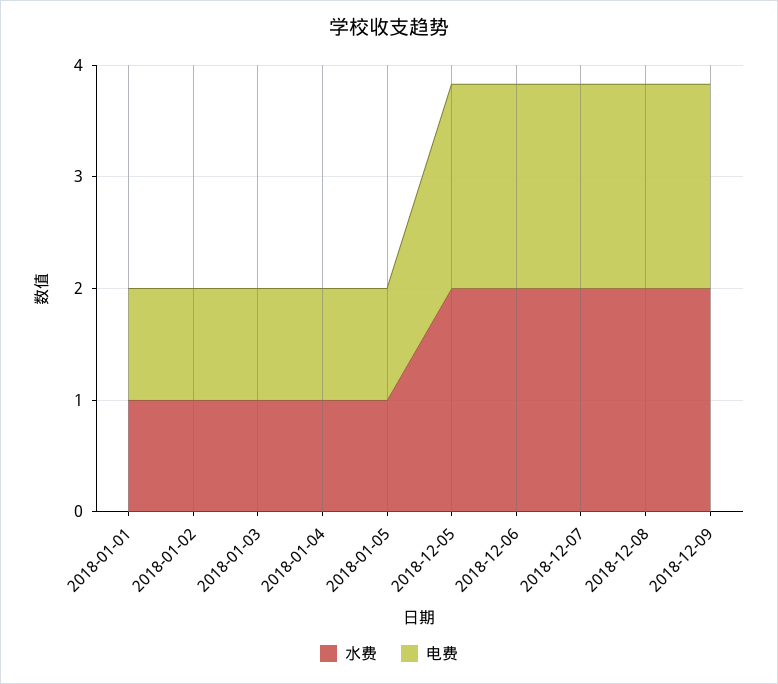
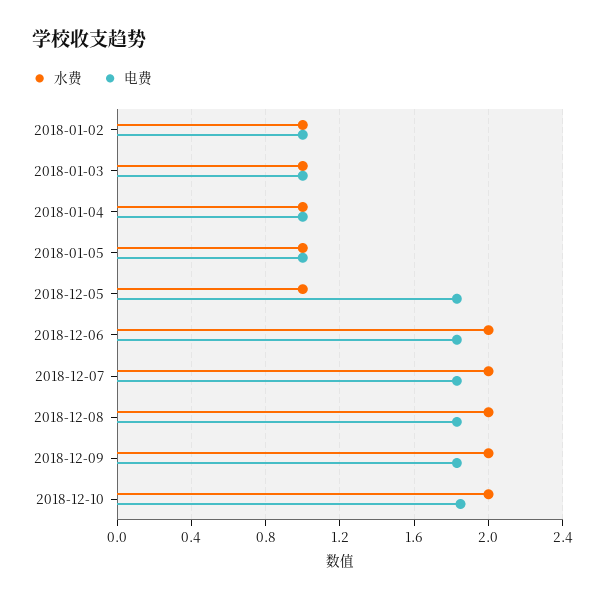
水费, 2018-01-01: 1 -> none
电费, 2018-01-01: 1 -> none
水费, 2018-12-05: 2 -> 1
水费, 2018-12-10: none -> 2
电费, 2018-12-10: none -> 1.85

